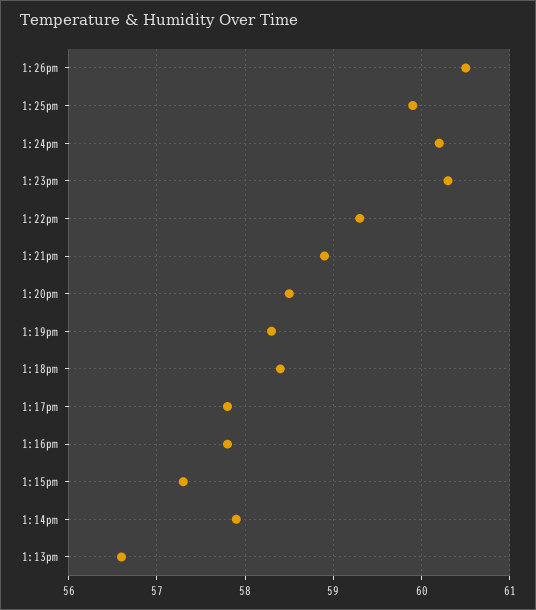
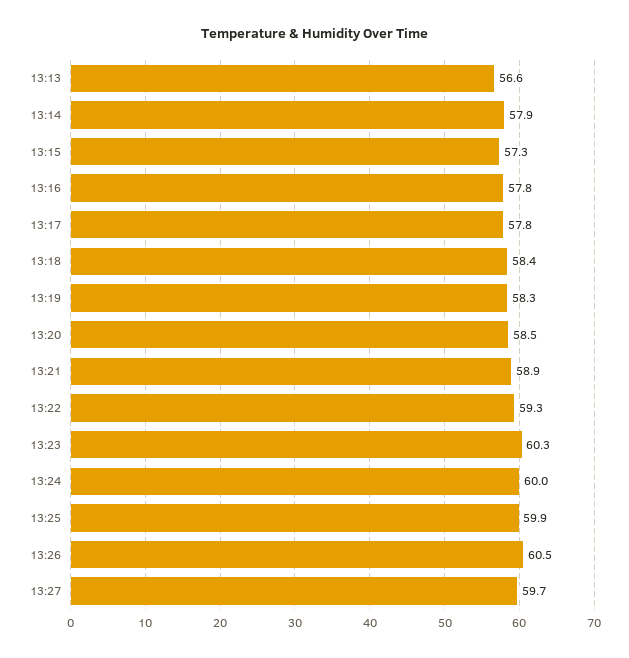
1:24pm: 60.2 -> 60
13:27: none -> 59.7

